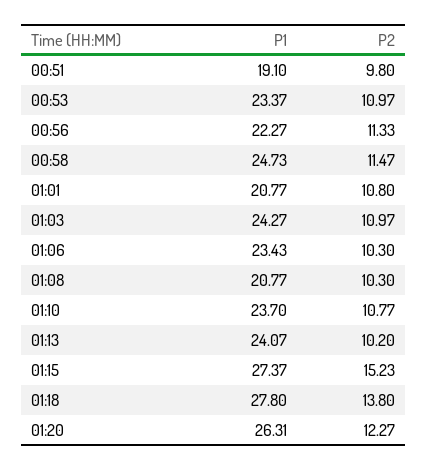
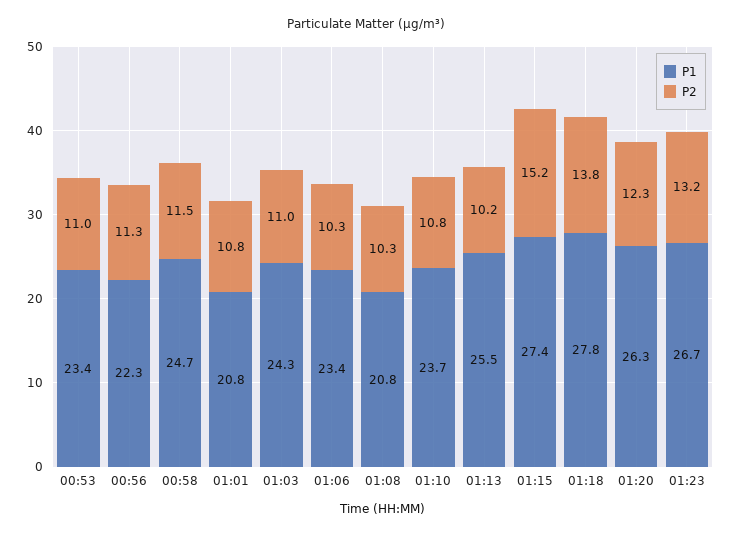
P1, 00:51: 19.1 -> none
P2, 00:51: 9.8 -> none
P1, 01:13: 24.07 -> 25.5
P1, 01:23: none -> 26.7
P2, 01:23: none -> 13.2

